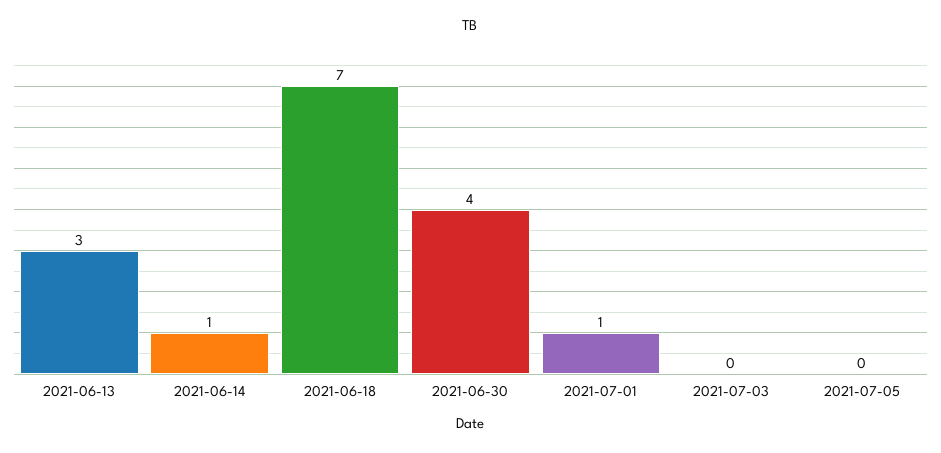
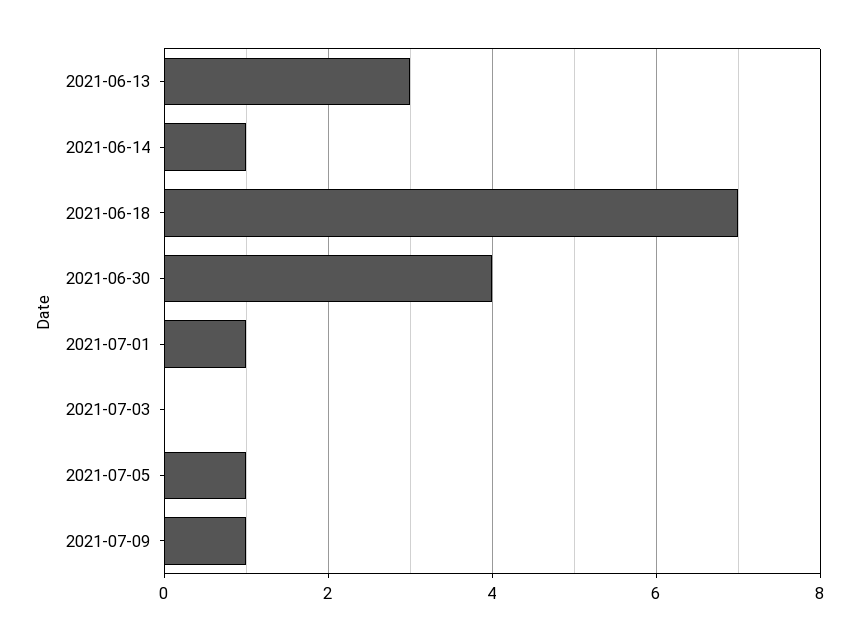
2021-07-05: 0 -> 1
2021-07-09: none -> 1

